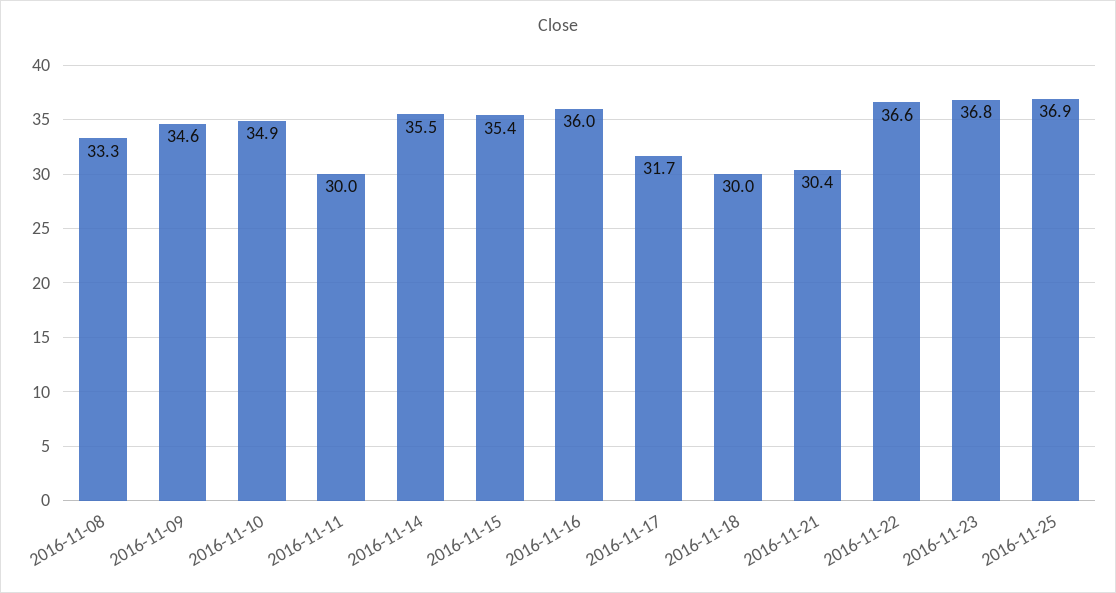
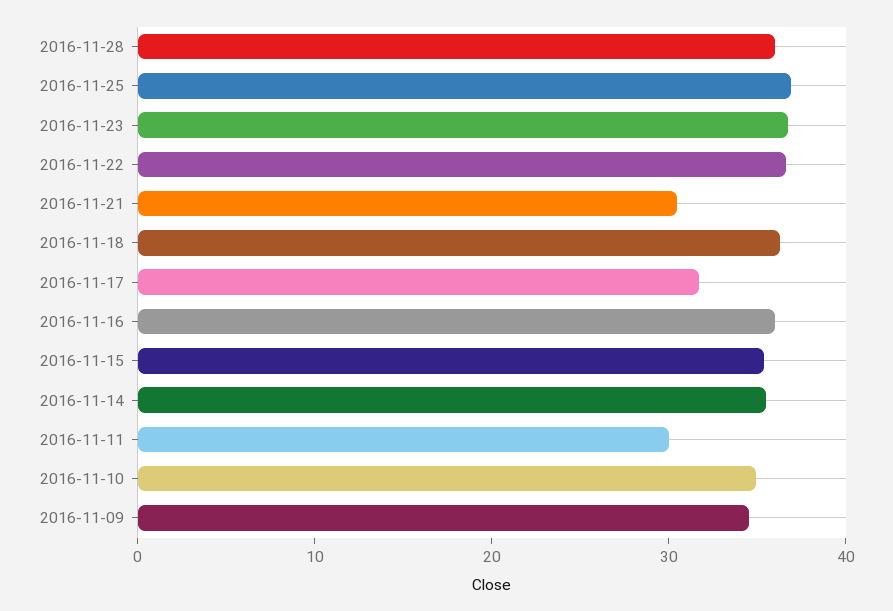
2016-11-08: 33.3 -> none
2016-11-18: 30 -> 36
2016-11-28: none -> 36

